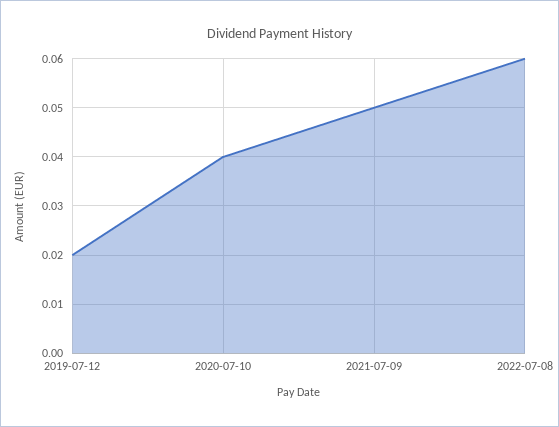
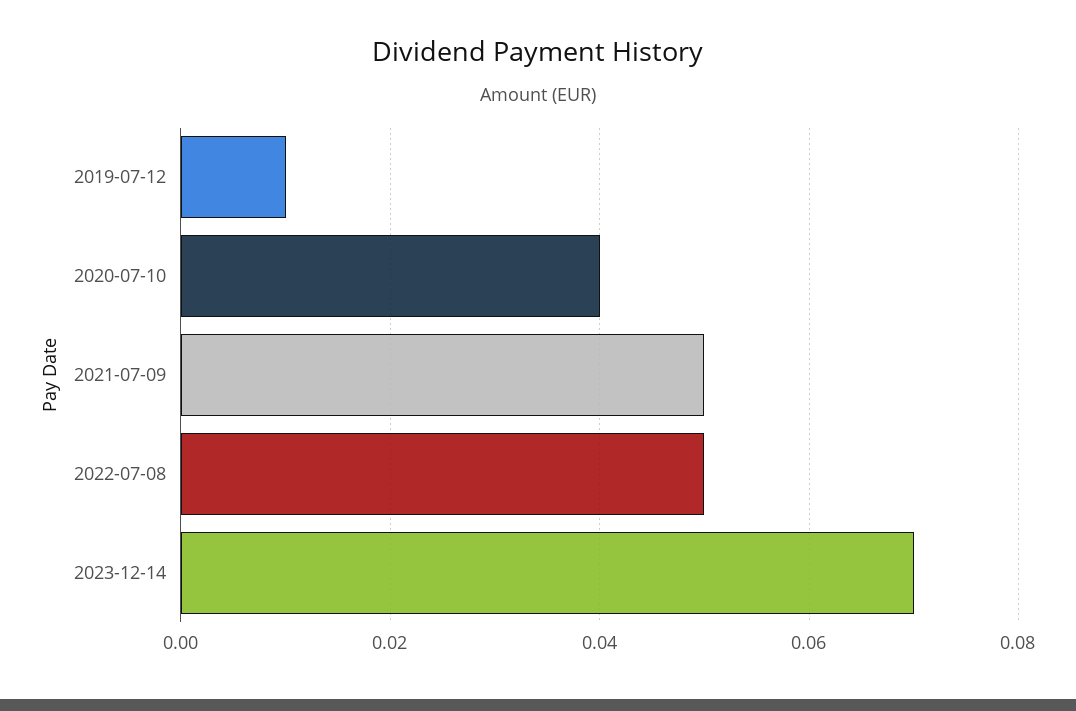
2019-07-12: 0.02 -> 0.01
2022-07-08: 0.06 -> 0.05
2023-12-14: none -> 0.07

